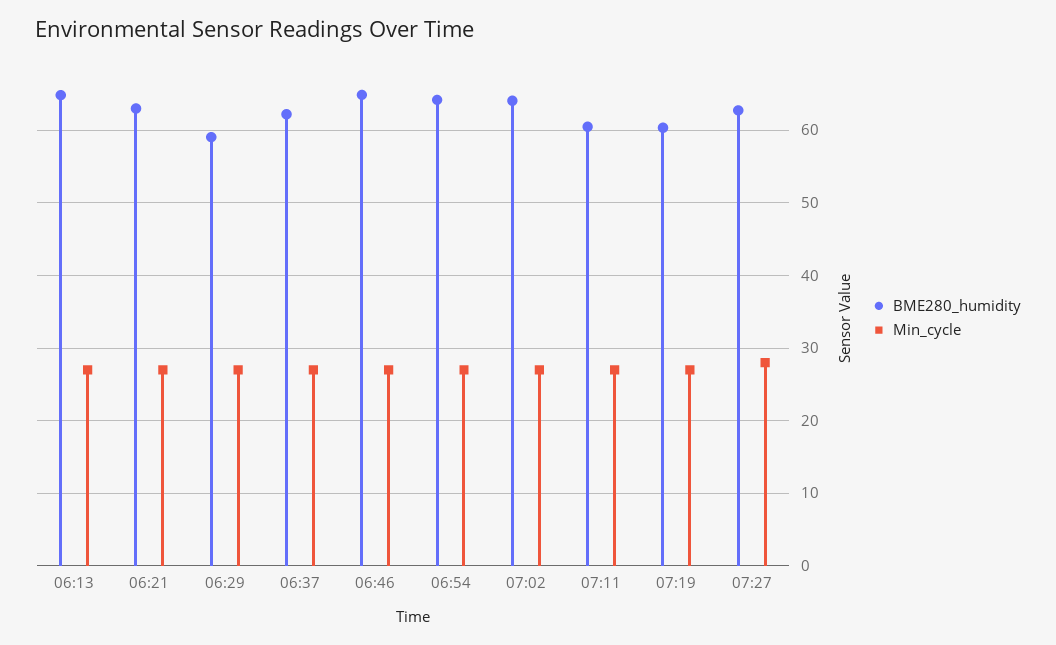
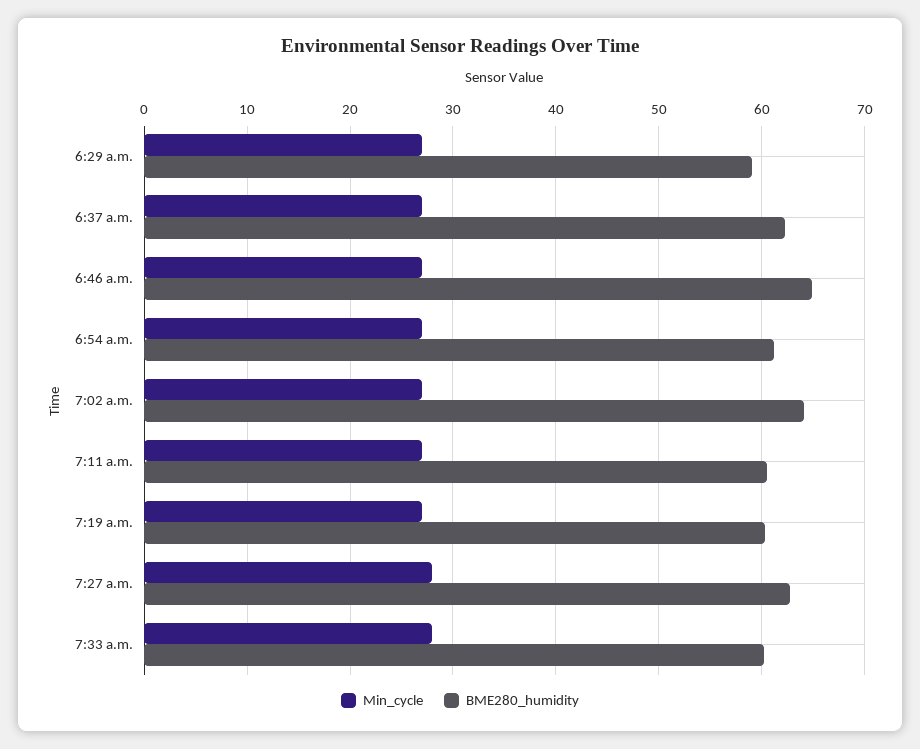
BME280_humidity, 06:13: 65 -> none
Min_cycle, 06:13: 27 -> none
BME280_humidity, 06:21: 63 -> none
Min_cycle, 06:21: 27 -> none
BME280_humidity, 06:54: 64 -> 61
Min_cycle, 7:33 a.m.: none -> 28
BME280_humidity, 7:33 a.m.: none -> 60

